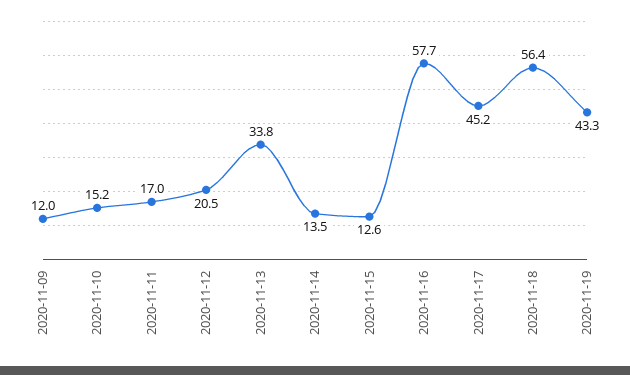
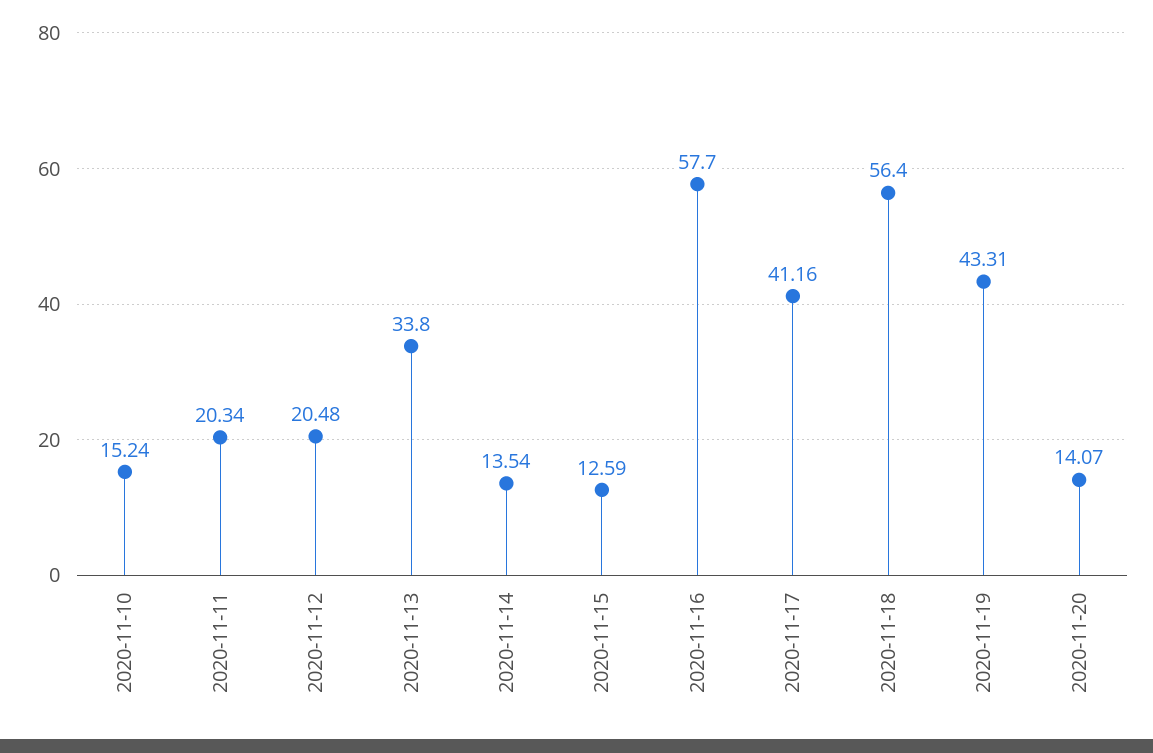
2020-11-09: 12 -> none
2020-11-11: 17 -> 20.34
2020-11-17: 45.2 -> 41.16
2020-11-20: none -> 14.07

